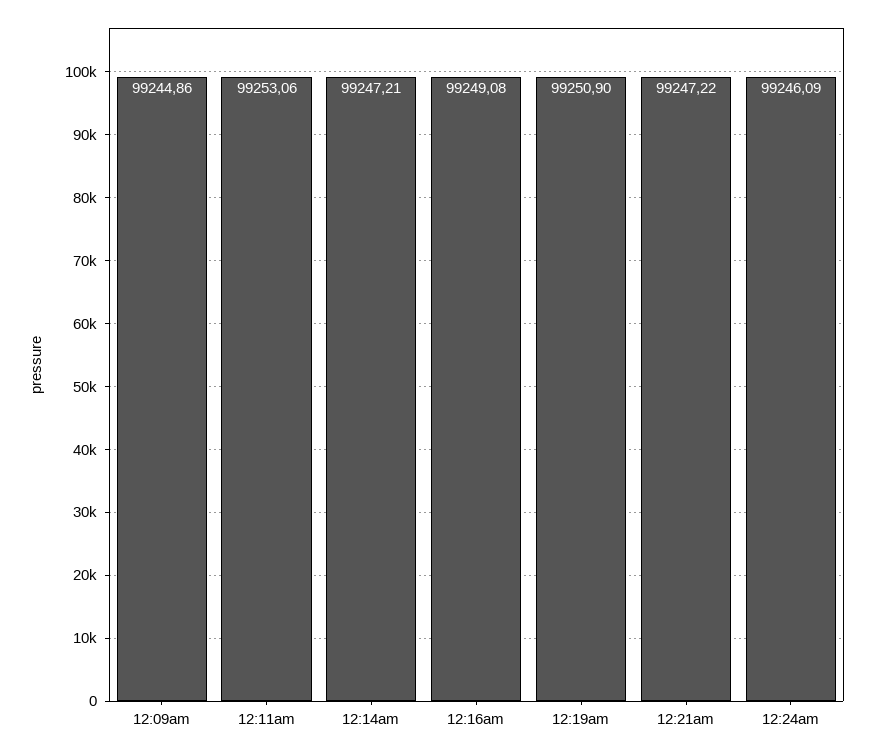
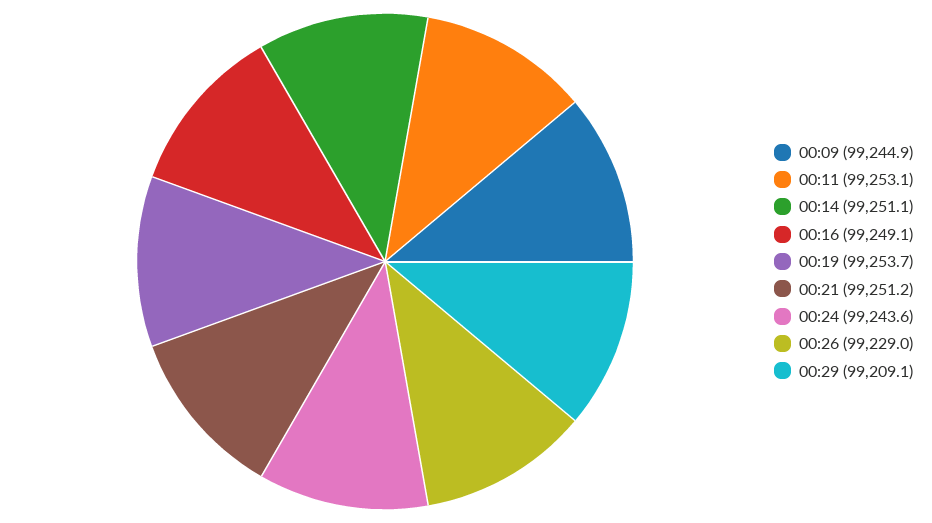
12:14am: 99247.21 -> 99251.1
12:19am: 99250.9 -> 99253.7
12:21am: 99247.22 -> 99251.2
12:24am: 99246.09 -> 99243.6
00:26: none -> 99229
00:29: none -> 99209.1

